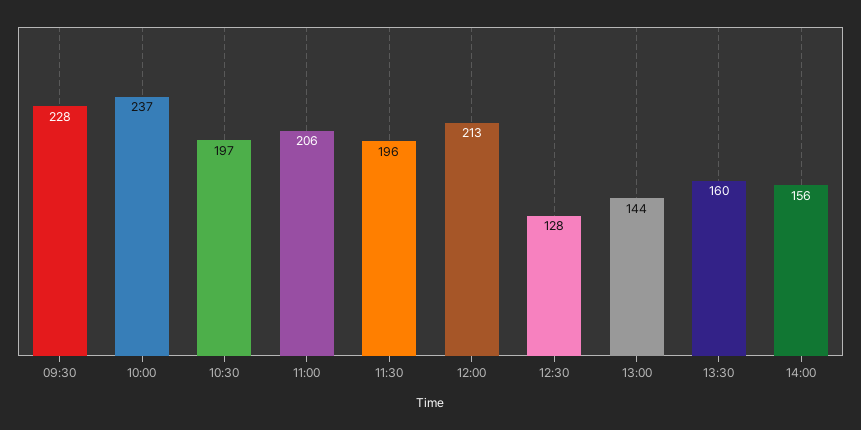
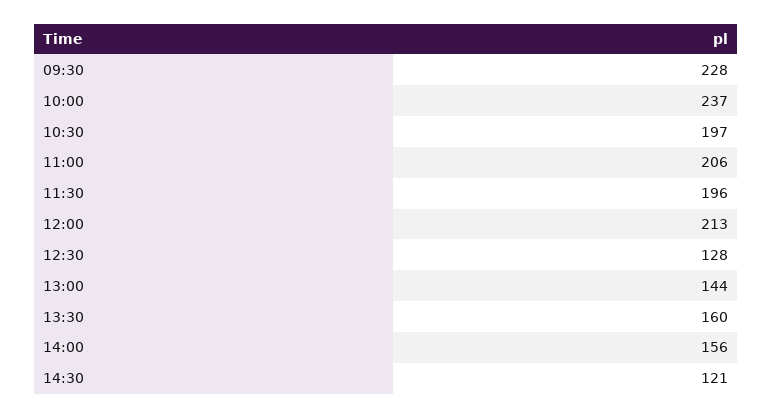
14:30: none -> 121

